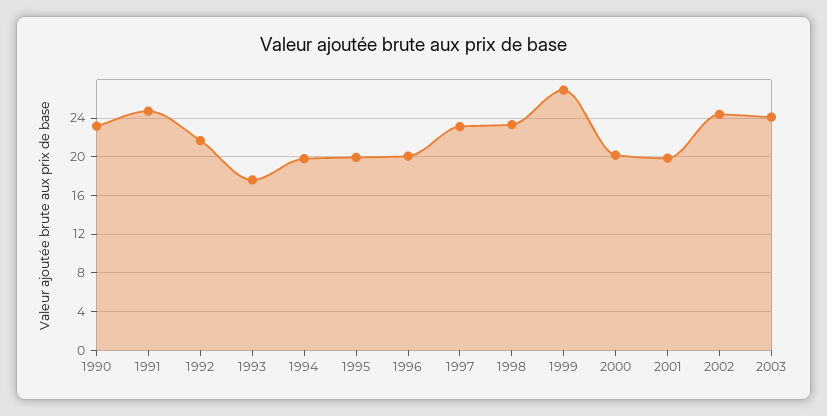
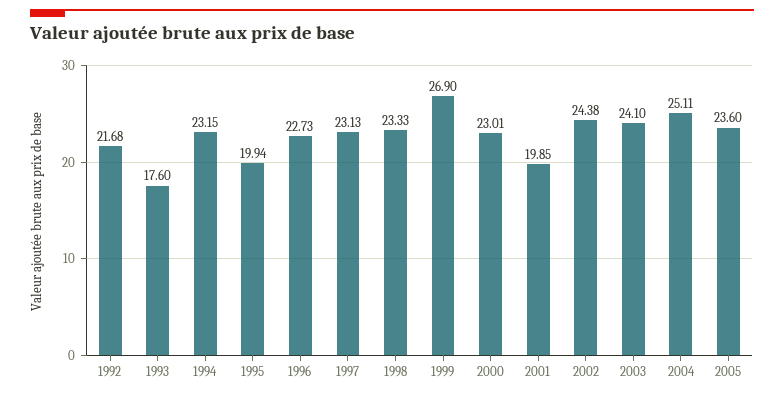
1990: 23 -> none
1991: 25 -> none
1994: 20 -> 23.15
1996: 20 -> 22.73
2000: 20 -> 23.01
2004: none -> 25.11
2005: none -> 23.6

